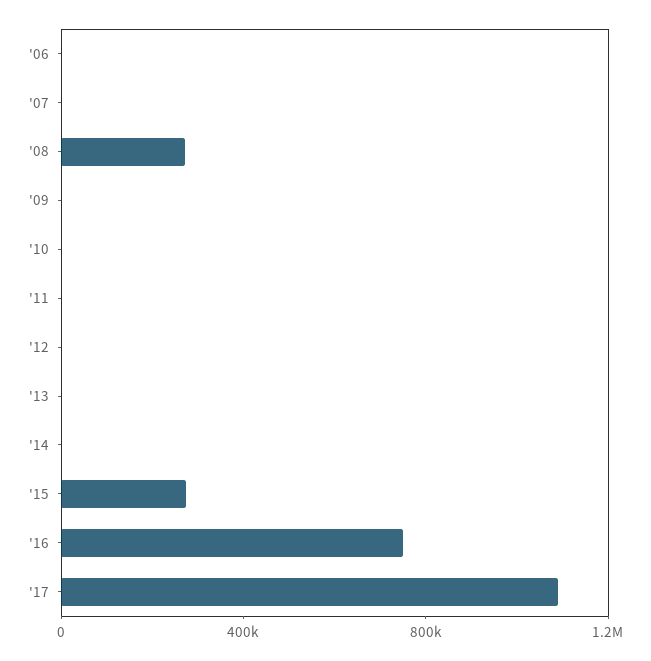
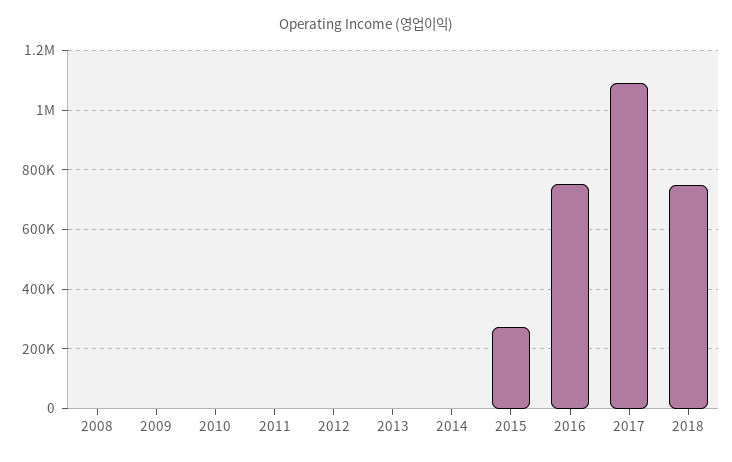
'06: 0 -> none
'07: 0 -> none
'08: 300000 -> 0
2018: none -> 750000

